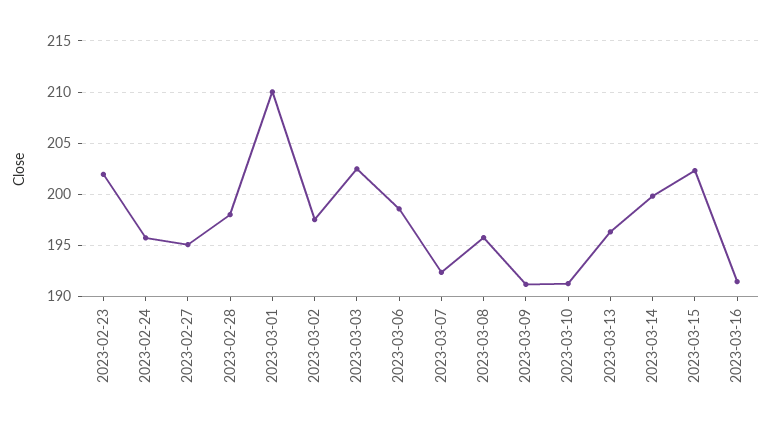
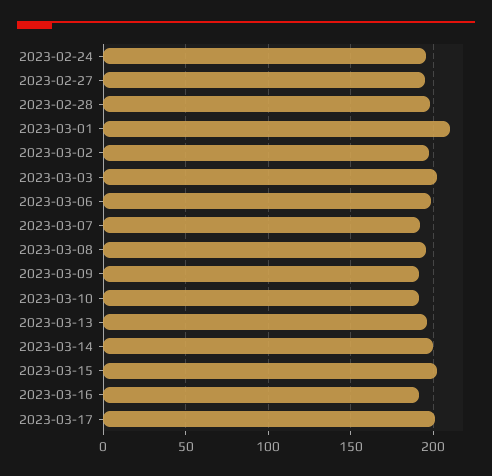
2023-02-23: 202 -> none
2023-03-17: none -> 200

